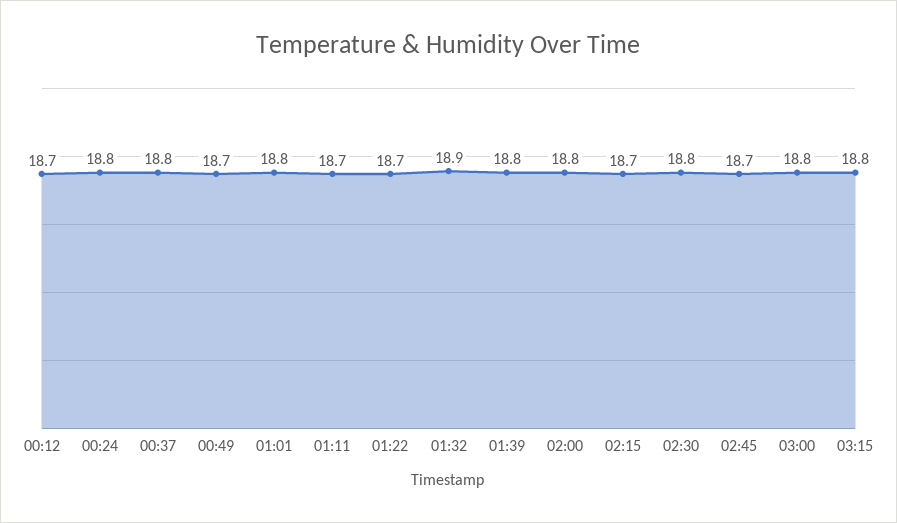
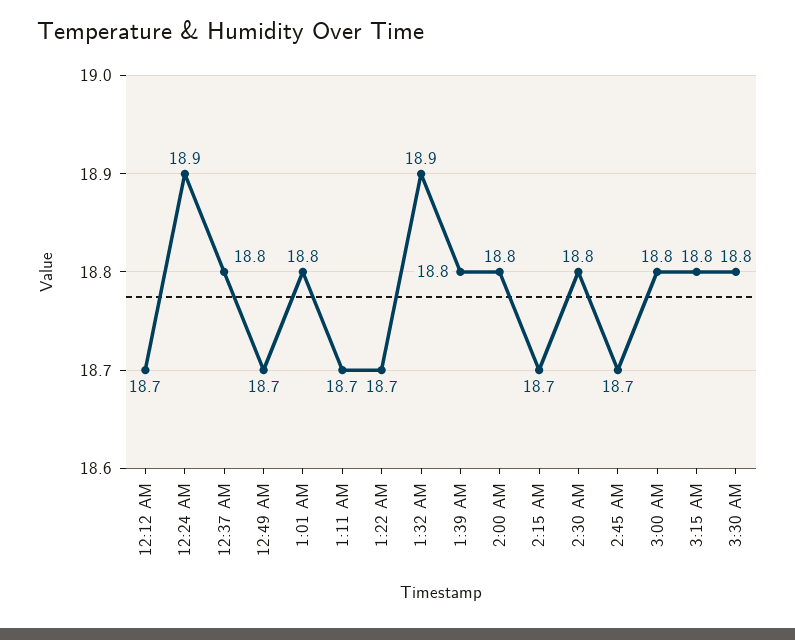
00:24: 18.8 -> 18.9
3:30 AM: none -> 18.8

